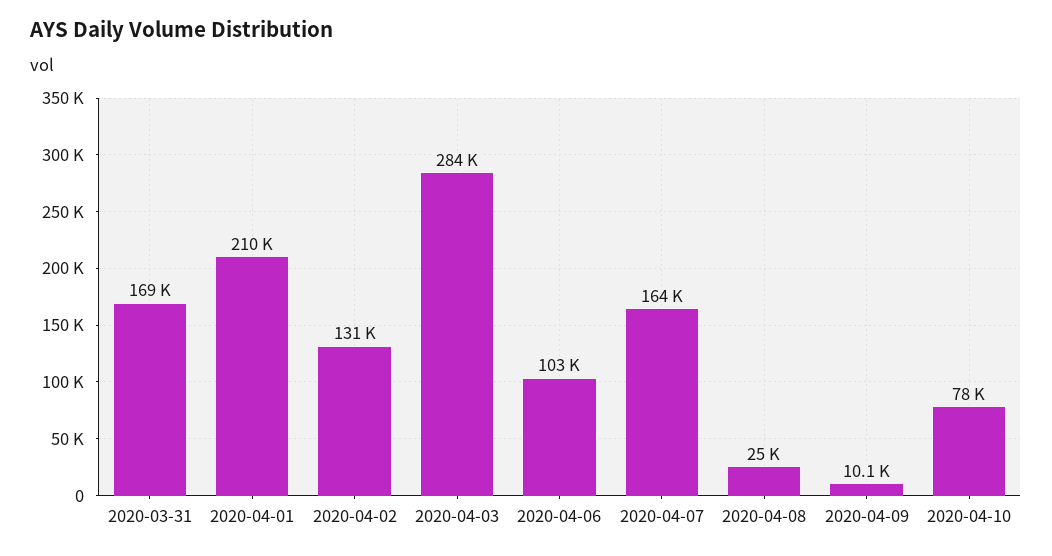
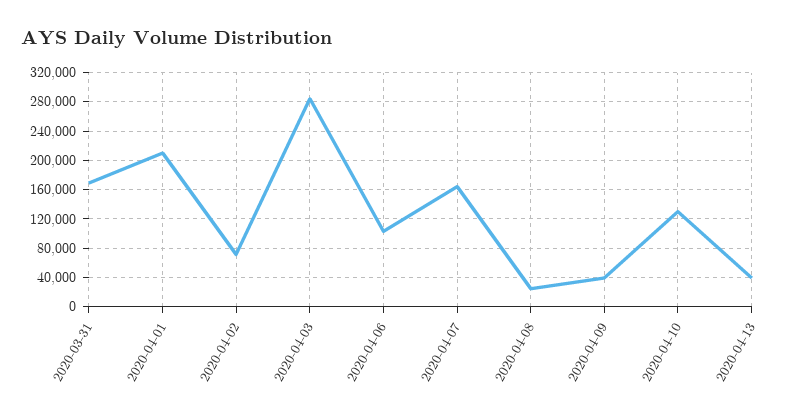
2020-04-02: 131000 -> 70000
2020-04-09: 10100 -> 40000
2020-04-10: 78000 -> 130000
2020-04-13: none -> 40000

